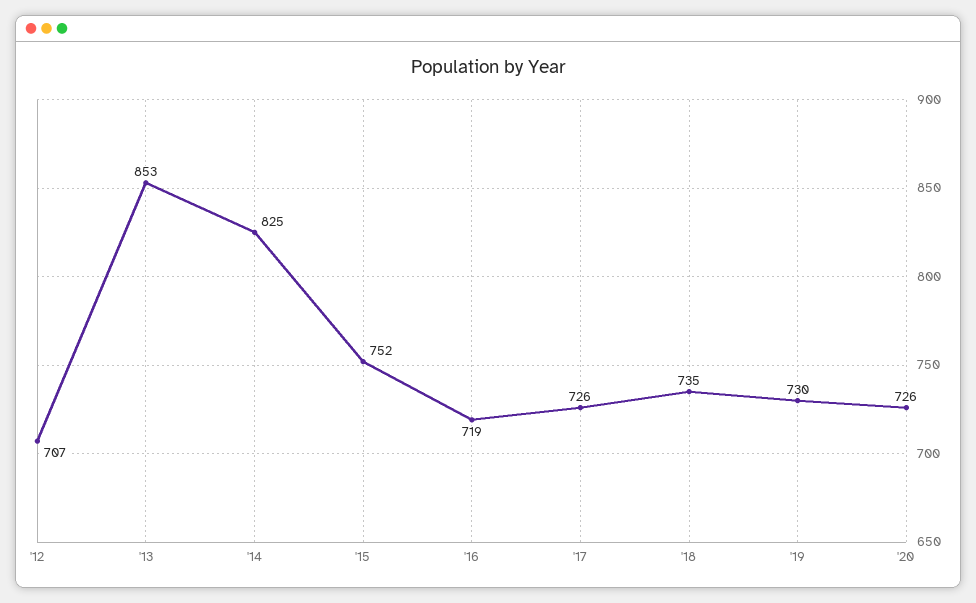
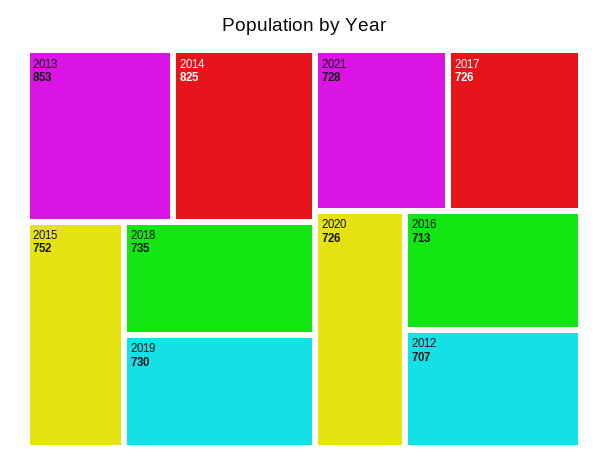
'16: 719 -> 713
2021: none -> 728

